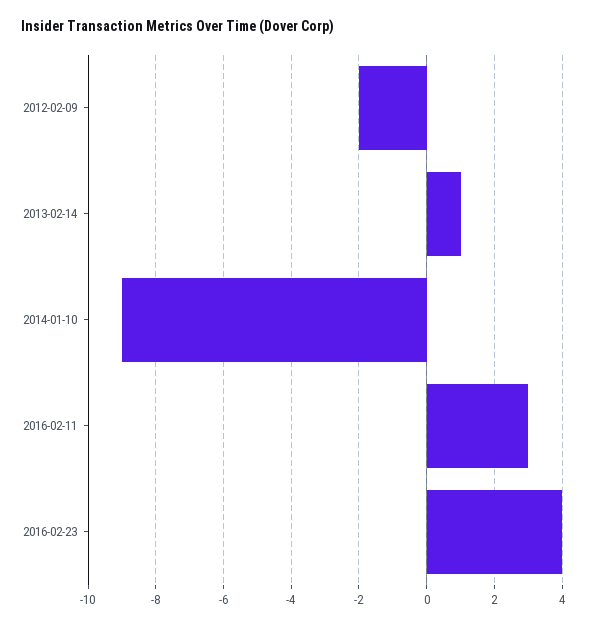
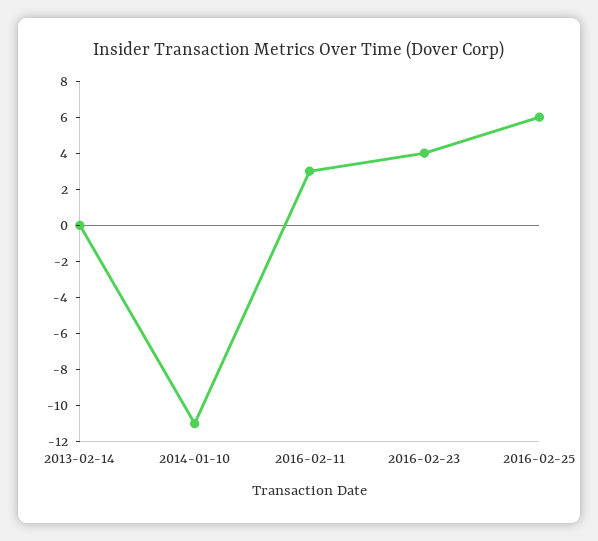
2012-02-09: -2 -> none
2013-02-14: 1 -> 0
2014-01-10: -9 -> -11
2016-02-25: none -> 6

